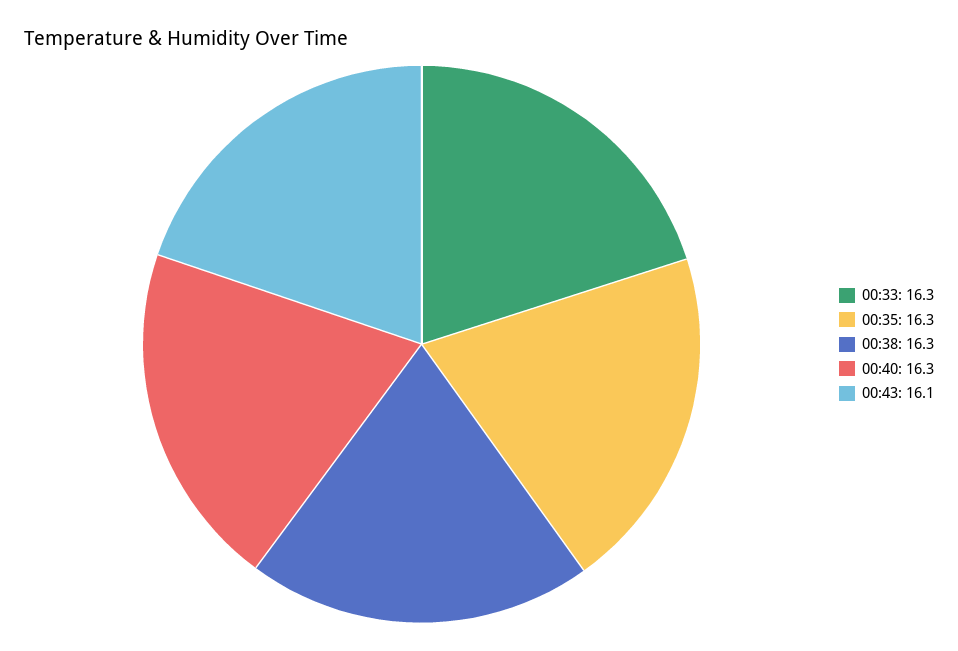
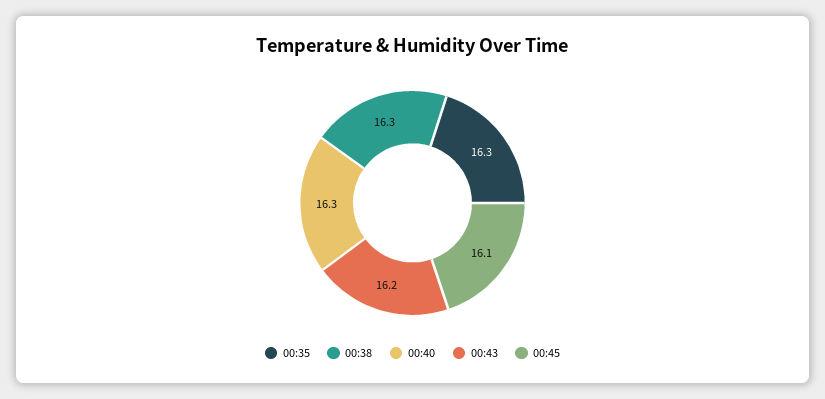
00:33: 16.3 -> none
00:43: 16.1 -> 16.2
00:45: none -> 16.1

